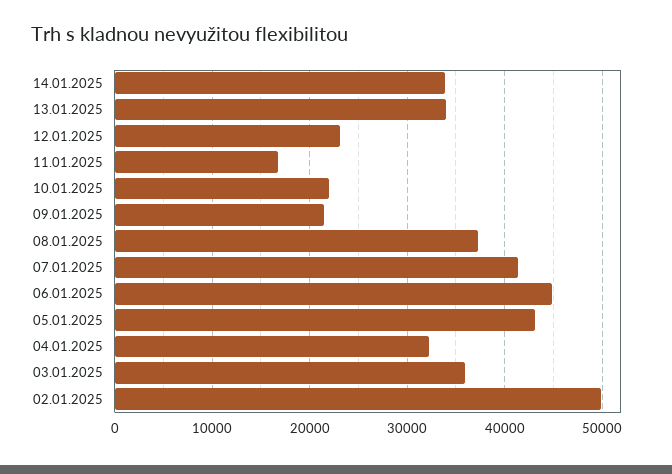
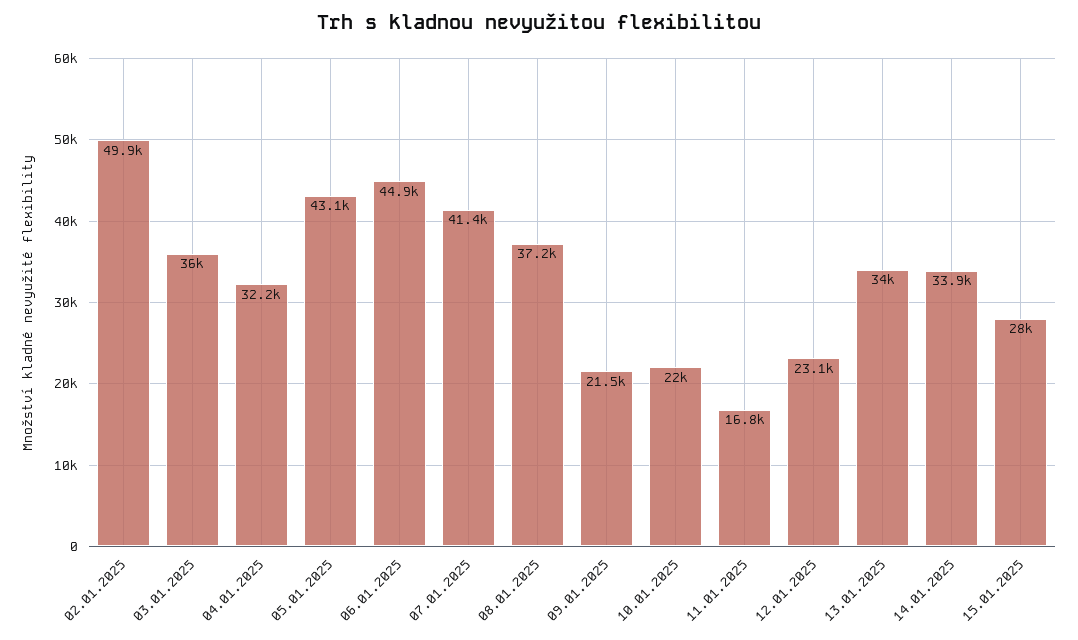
15.01.2025: none -> 28000

